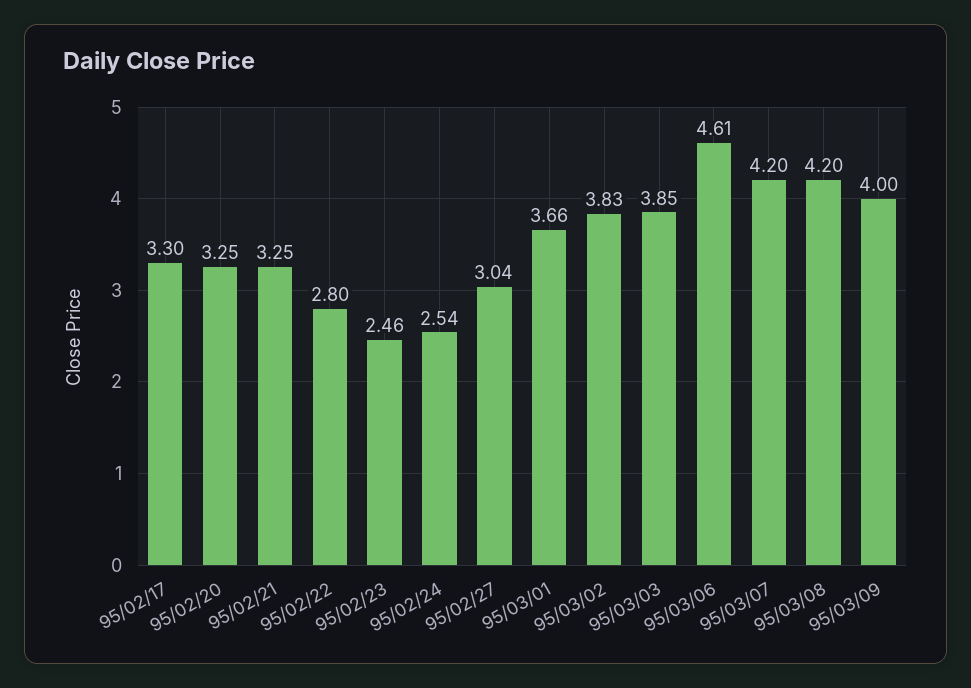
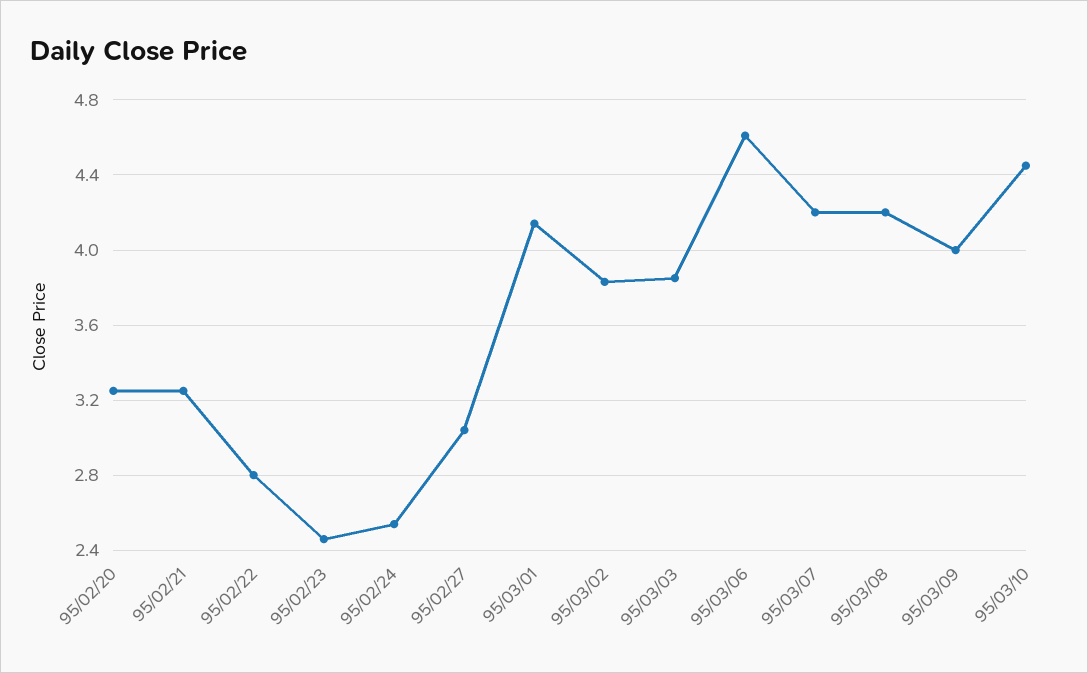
95/02/17: 3.3 -> none
95/03/01: 3.66 -> 4.15
95/03/10: none -> 4.45

